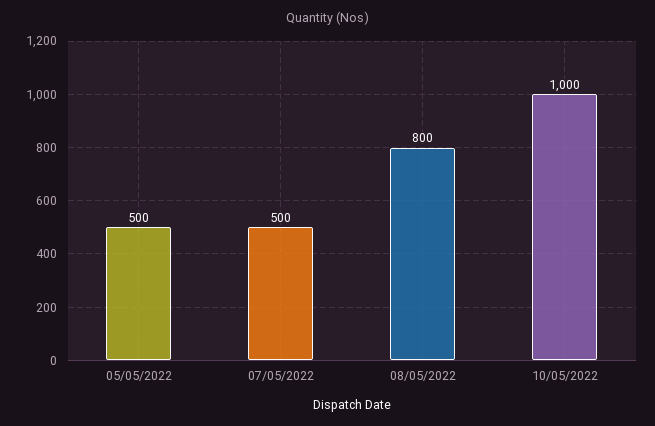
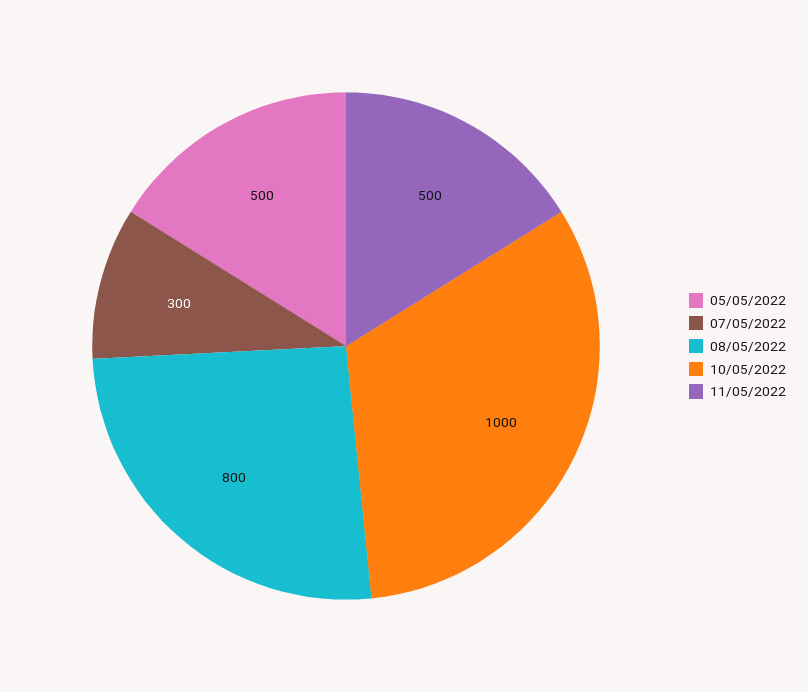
07/05/2022: 500 -> 300
11/05/2022: none -> 500

